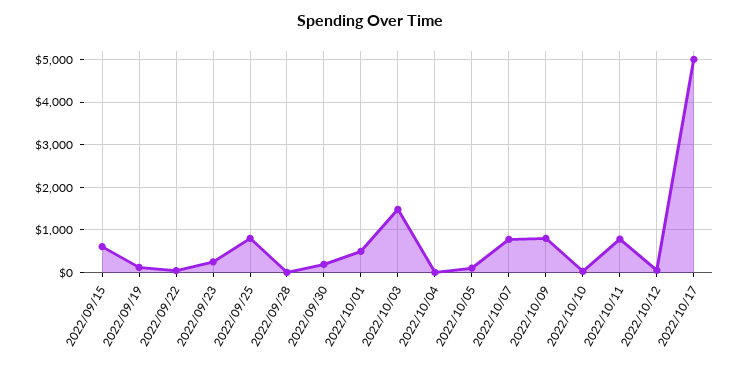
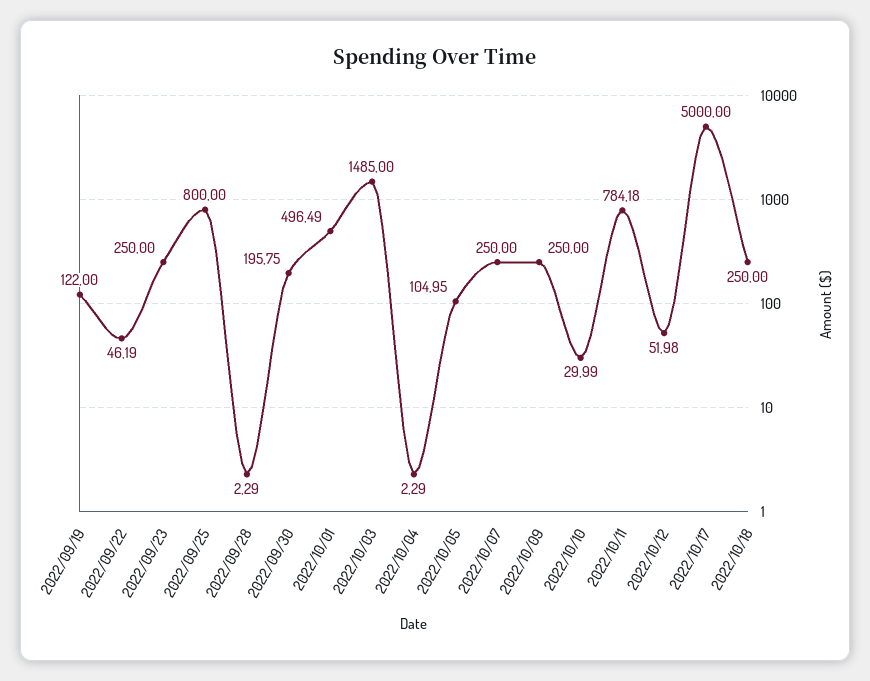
2022/09/15: 600 -> none
2022/10/07: 800 -> 250
2022/10/09: 800 -> 250
2022/10/18: none -> 250

